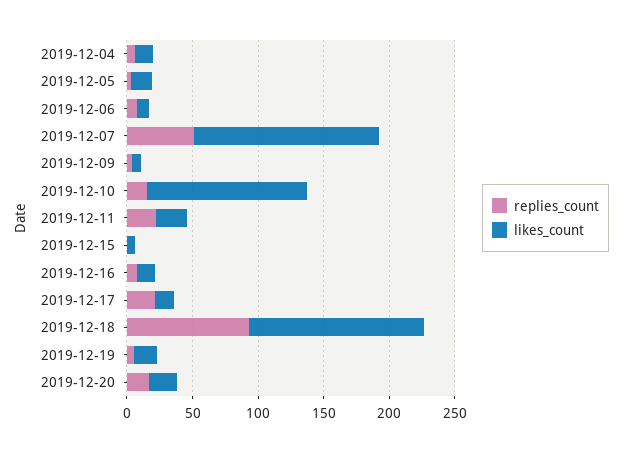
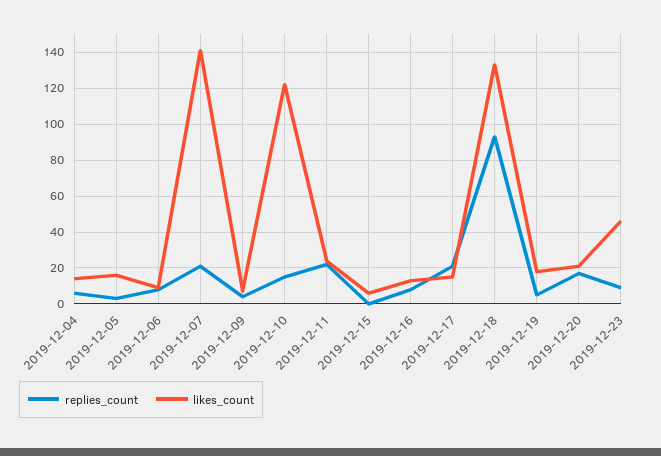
replies_count, 2019-12-07: 50 -> 20
replies_count, 2019-12-23: none -> 10
likes_count, 2019-12-23: none -> 45

